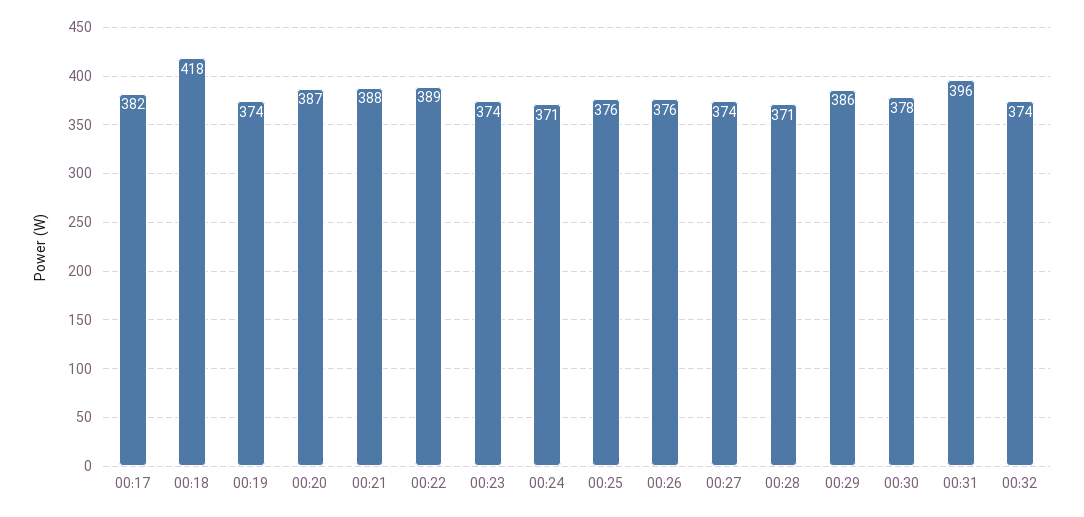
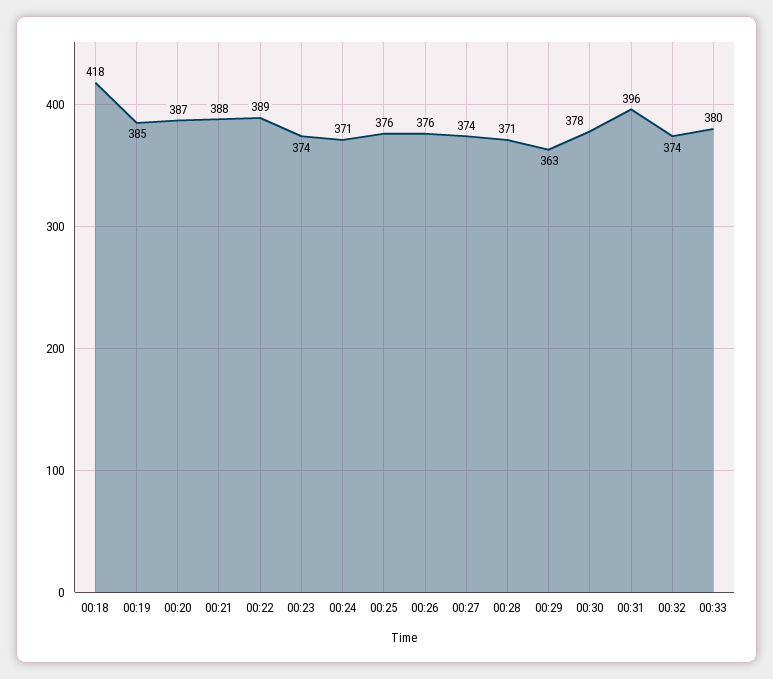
00:17: 382 -> none
00:19: 374 -> 385
00:29: 386 -> 363
00:33: none -> 380

